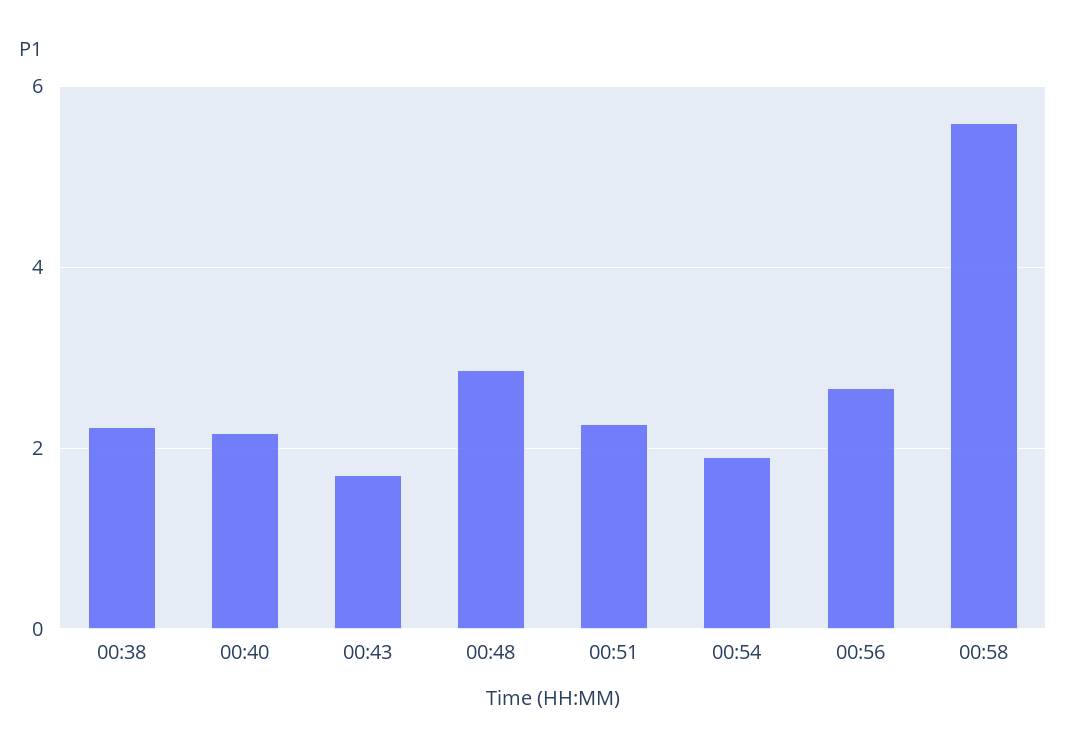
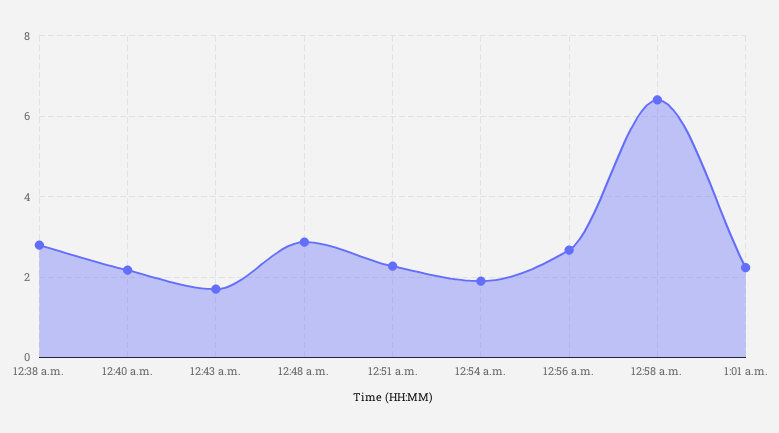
00:38: 2.2 -> 2.8
00:58: 5.6 -> 6.4
1:01 a.m.: none -> 2.2

